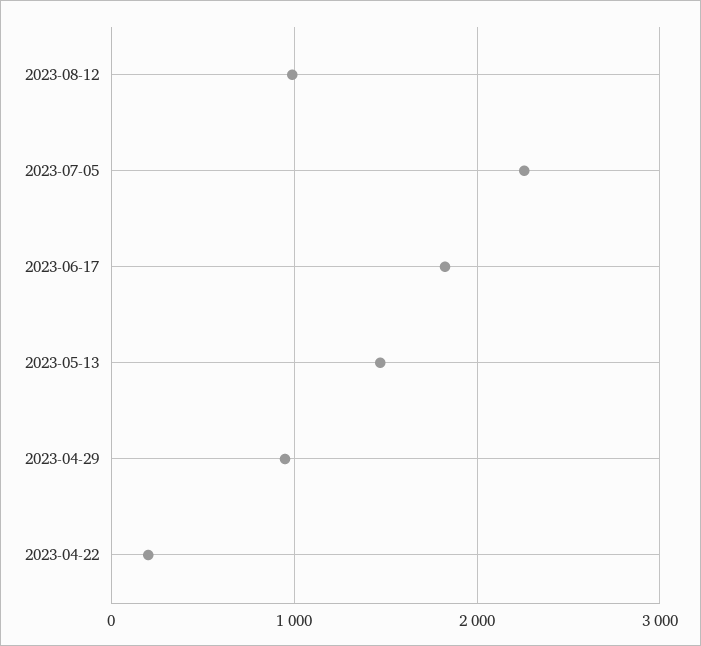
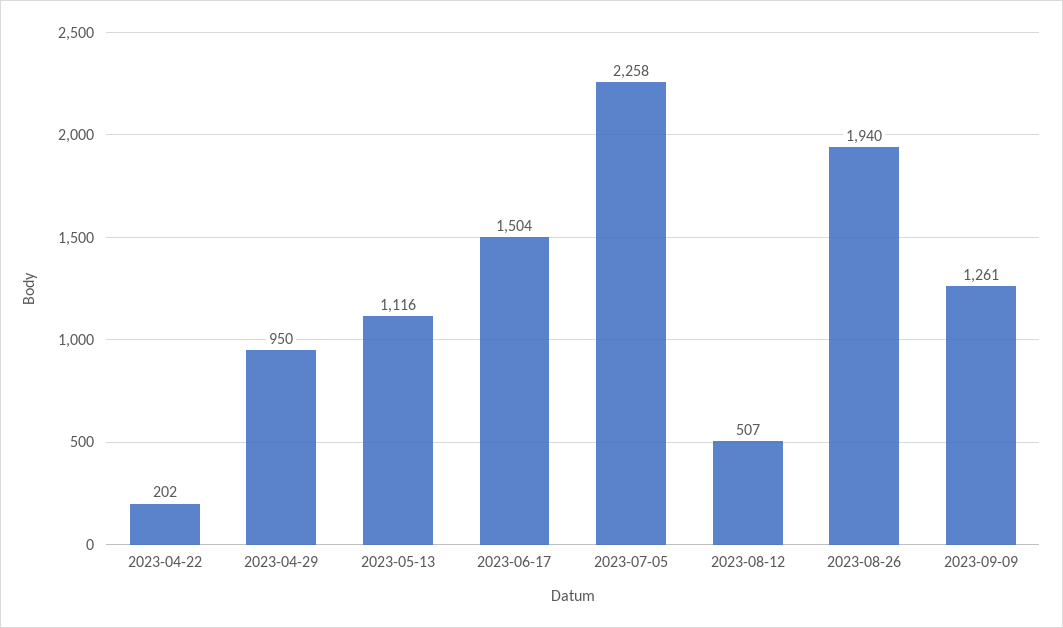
2023-08-12: 1000 -> 507
2023-06-17: 1800 -> 1504
2023-05-13: 1500 -> 1116
2023-08-26: none -> 1940
2023-09-09: none -> 1261

